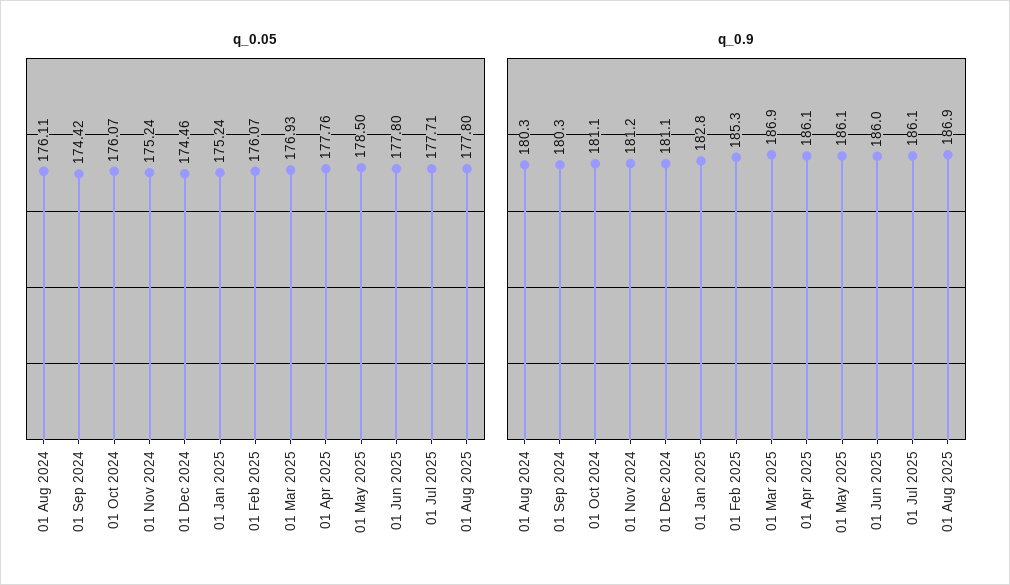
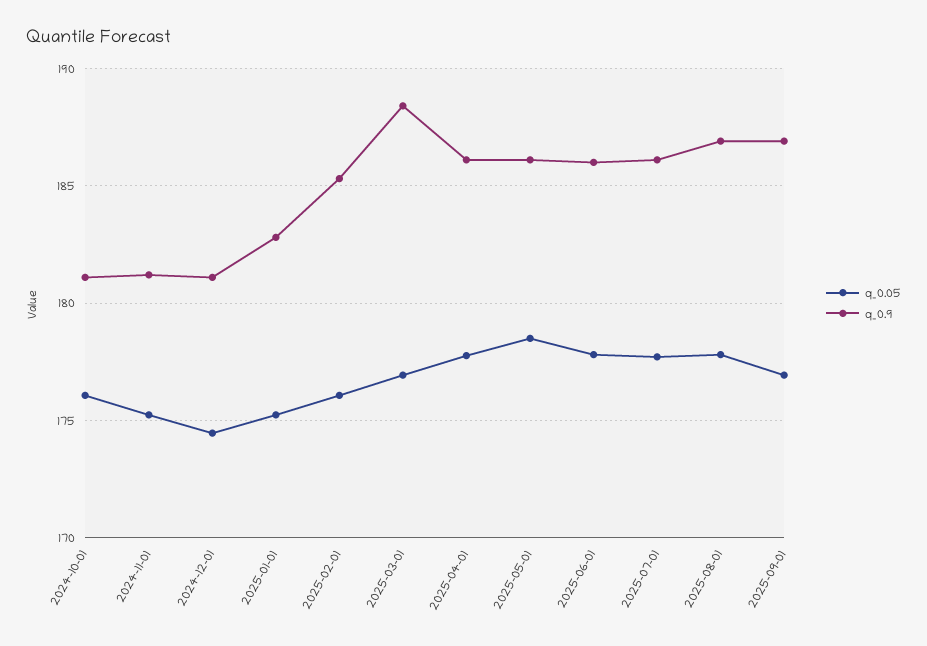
q_0.05, 01 Aug 2024: 176.11 -> none
q_0.05, 01 Sep 2024: 174.42 -> none
q_0.9, 01 Aug 2024: 180.3 -> none
q_0.9, 01 Sep 2024: 180.3 -> none
q_0.9, 01 Mar 2025: 186.9 -> 188.5
q_0.05, 2025-09-01: none -> 177
q_0.9, 2025-09-01: none -> 187

